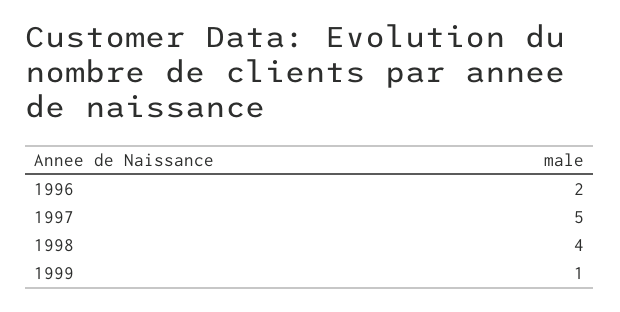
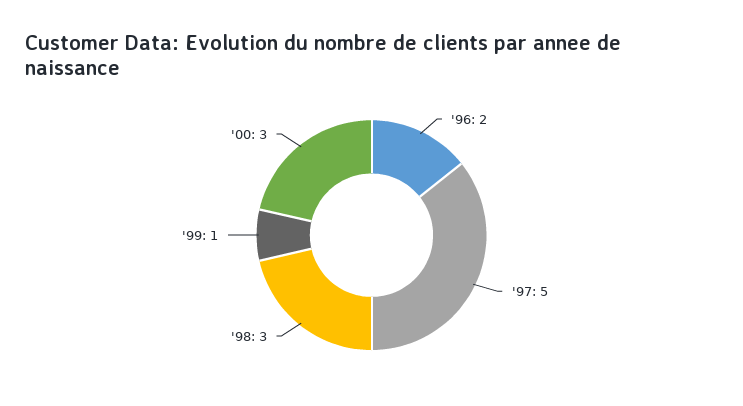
1998: 4 -> 3
'00: none -> 3

